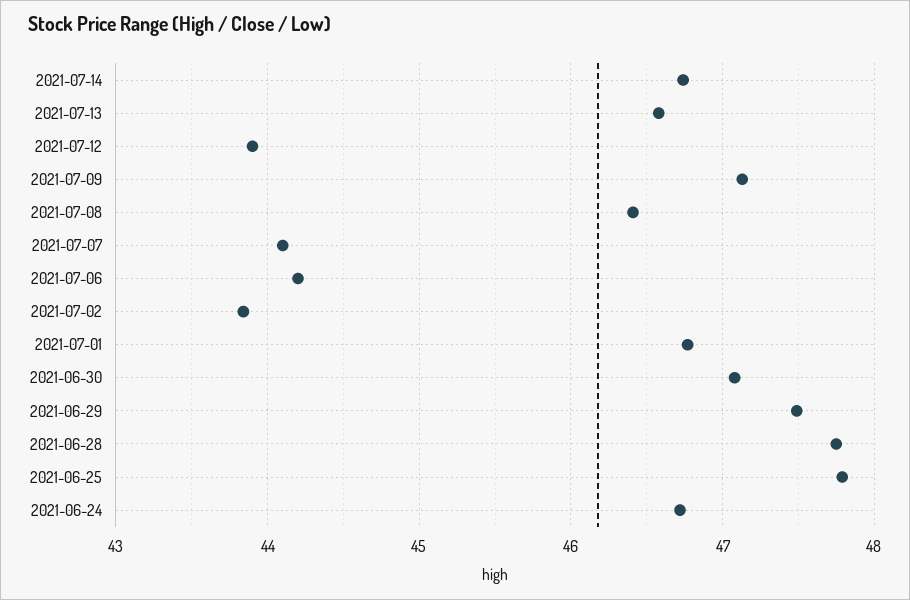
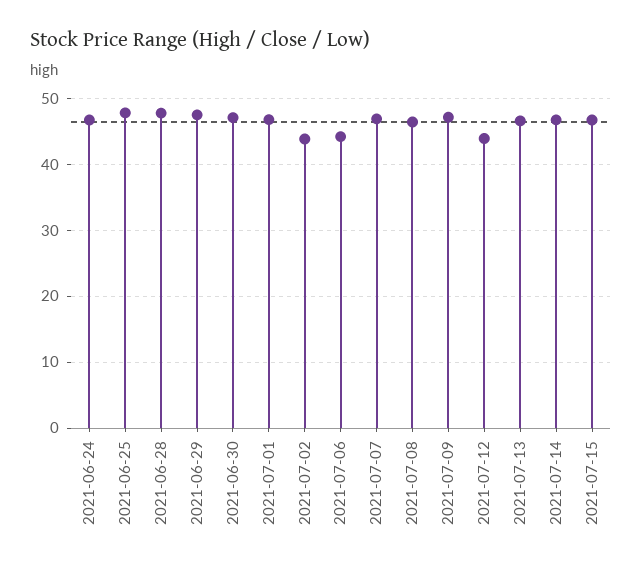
2021-07-07: 44.1 -> 47
2021-07-15: none -> 47

